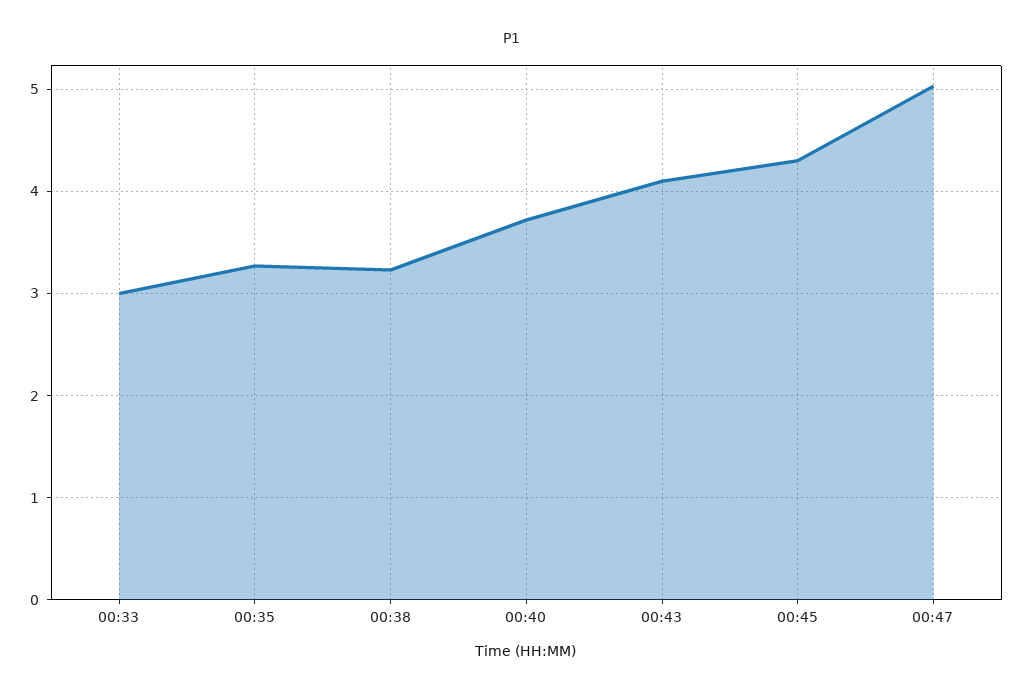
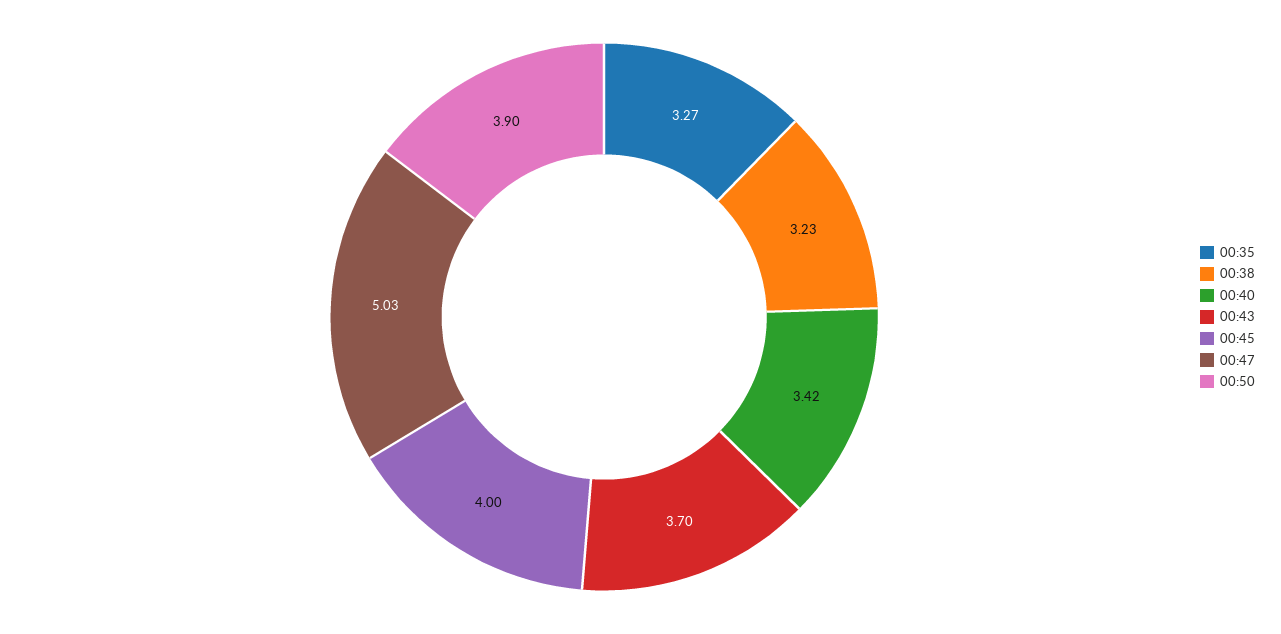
00:33: 3 -> none
00:40: 3.7 -> 3.42
00:43: 4.1 -> 3.7
00:45: 4.3 -> 4
00:50: none -> 3.9

